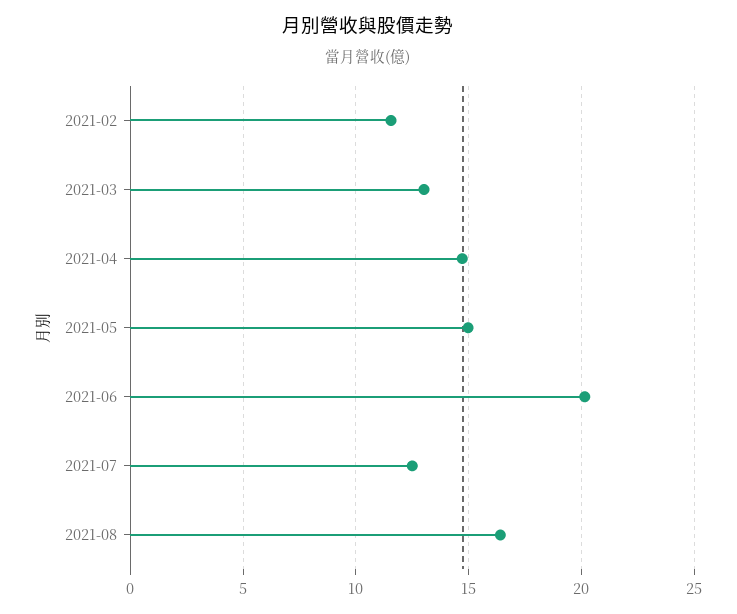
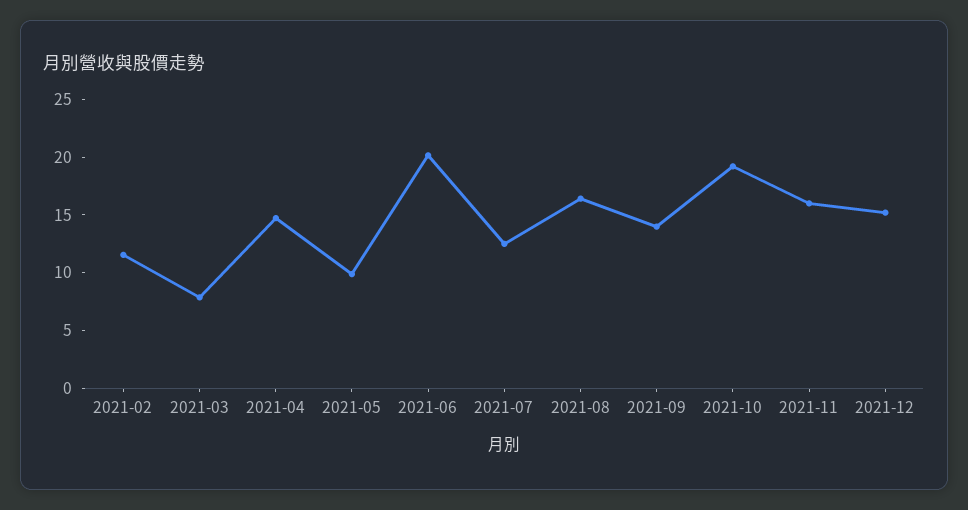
2021-03: 13 -> 8
2021-05: 15 -> 10
2021-09: none -> 14
2021-10: none -> 19
2021-11: none -> 16
2021-12: none -> 15

